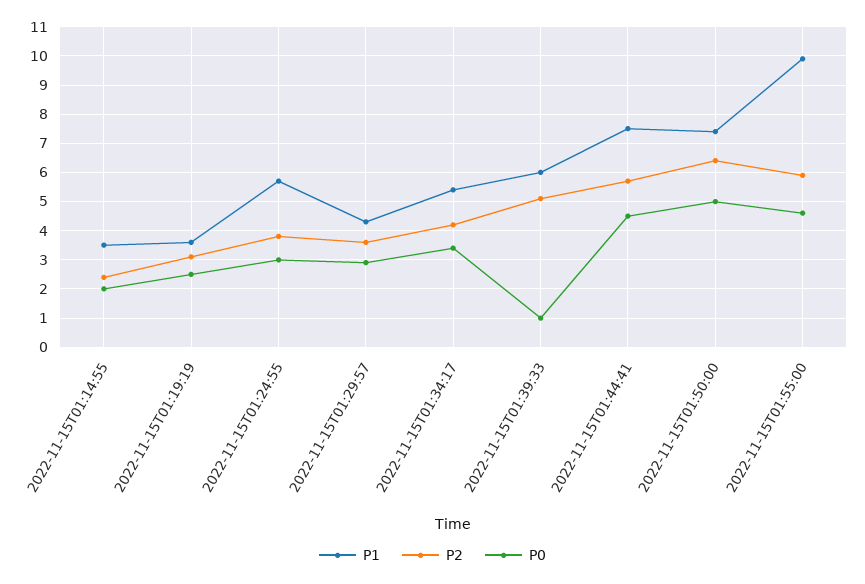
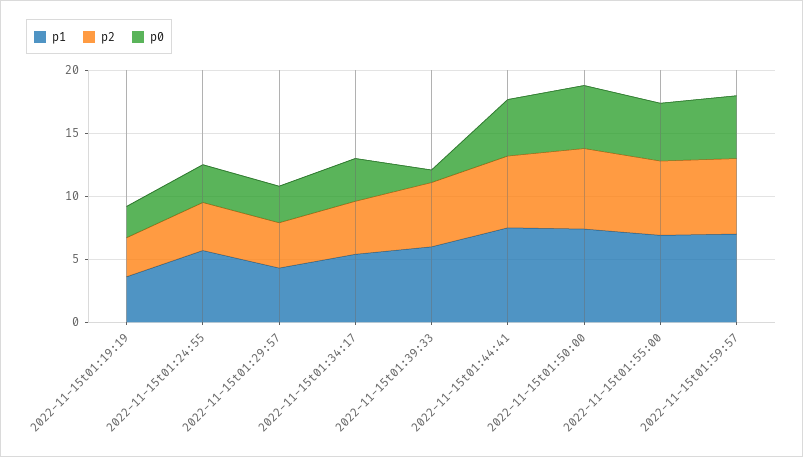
P1, 2022-11-15T01:14:55: 3.5 -> none
P2, 2022-11-15T01:14:55: 2.5 -> none
P0, 2022-11-15T01:14:55: 2 -> none
P1, 2022-11-15T01:55:00: 10 -> 7
P1, 2022-11-15t01:59:57: none -> 7
P2, 2022-11-15t01:59:57: none -> 6
P0, 2022-11-15t01:59:57: none -> 5

